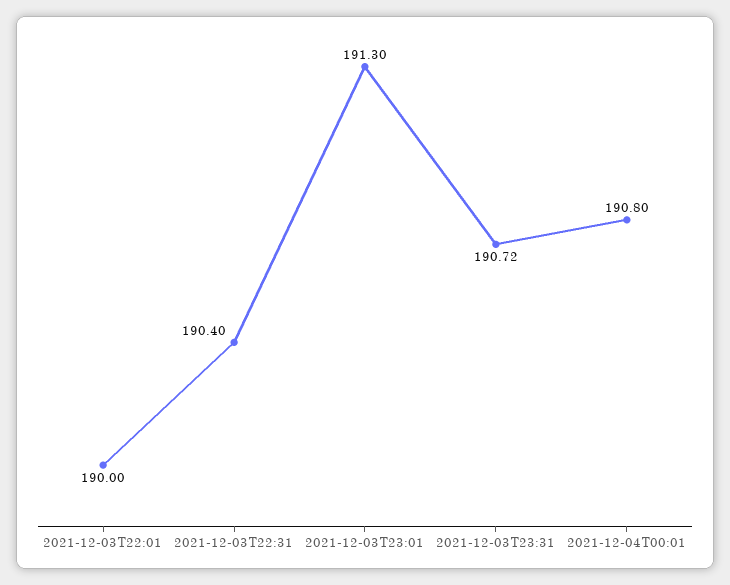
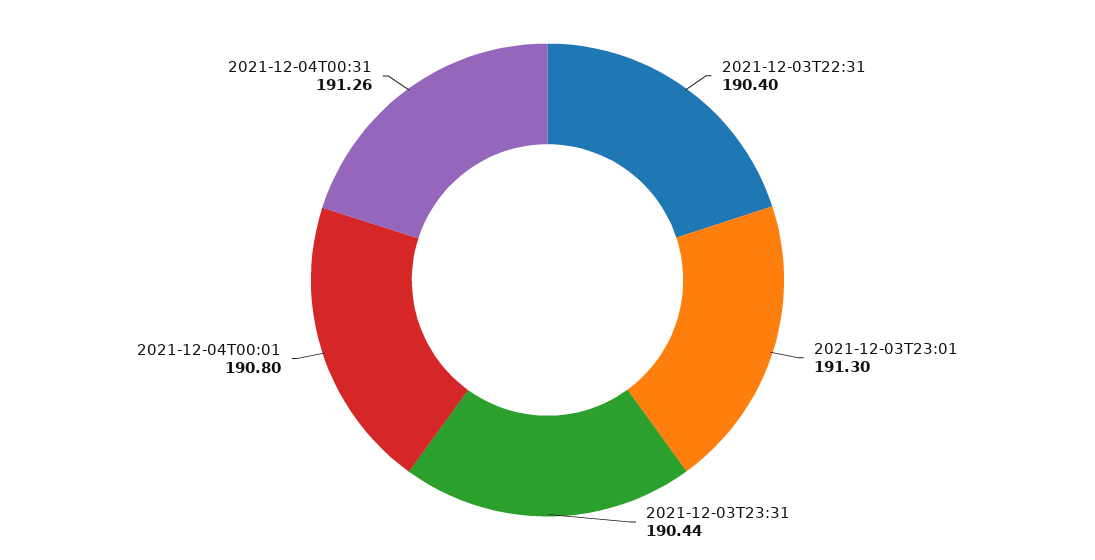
2021-12-03T22:01: 190 -> none
2021-12-03T23:31: 190.72 -> 190.44
2021-12-04T00:31: none -> 191.26

